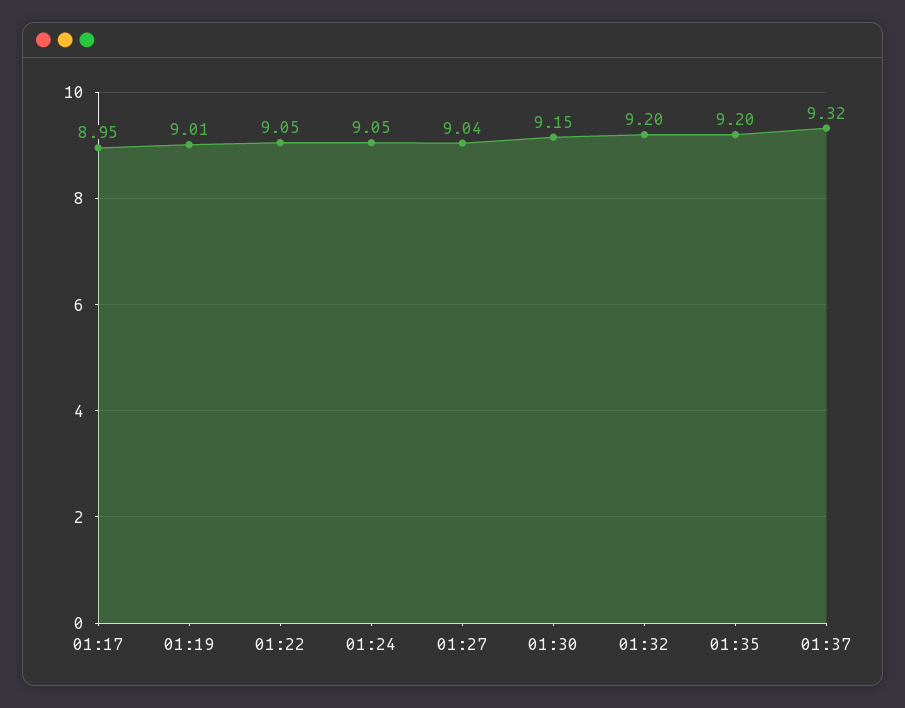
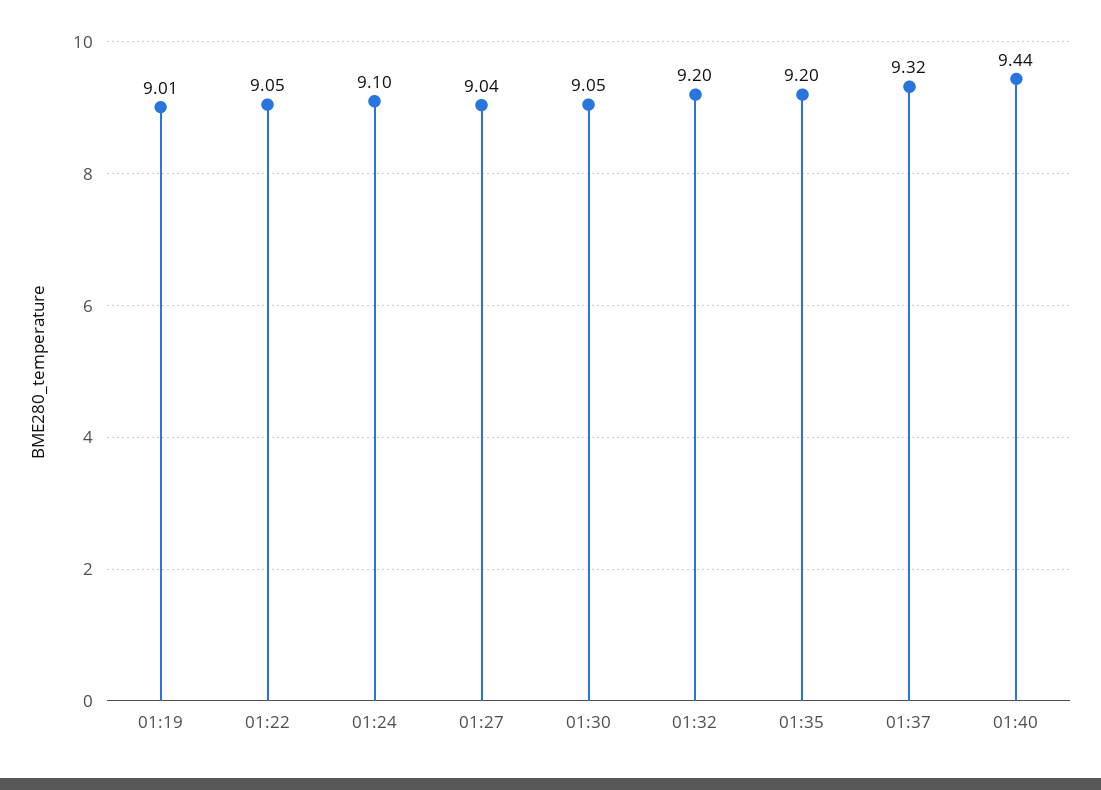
01:17: 8.95 -> none
01:24: 9.05 -> 9.1
01:30: 9.15 -> 9.05
01:40: none -> 9.44

